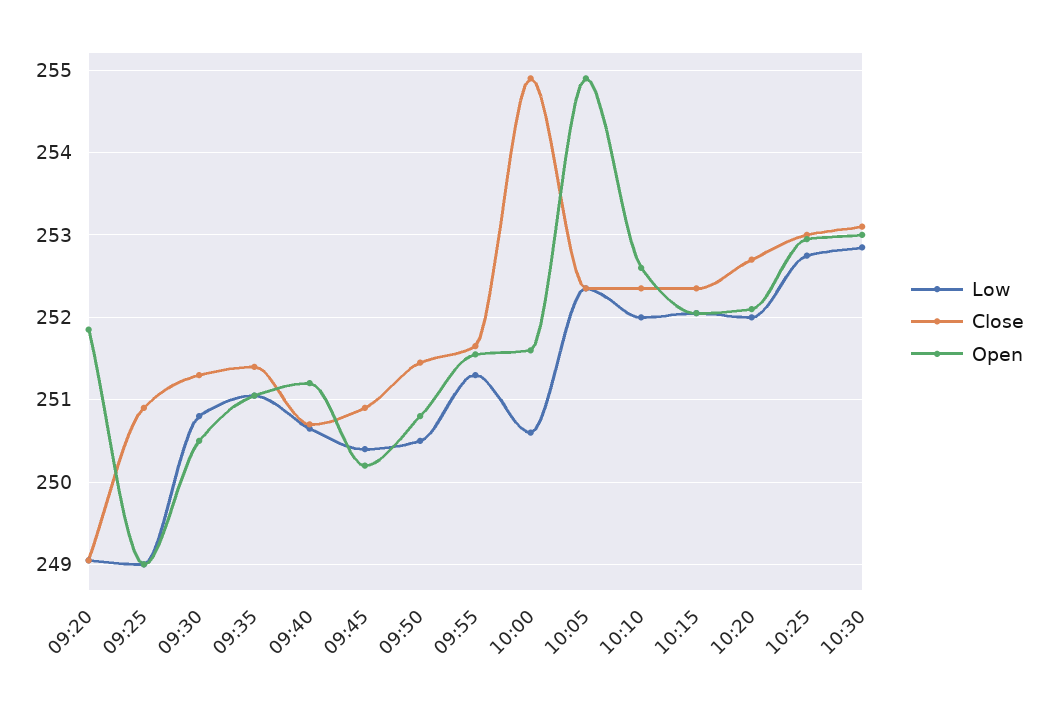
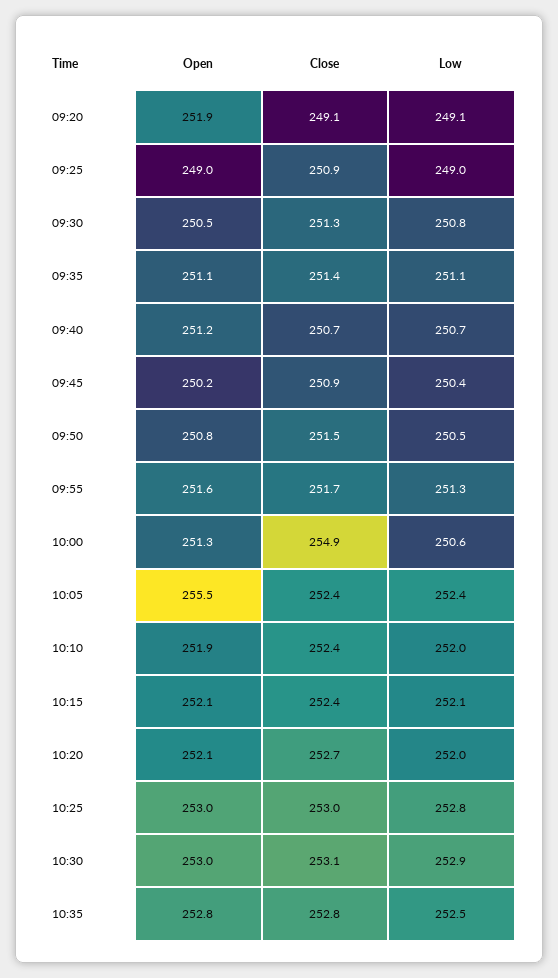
Open, 10:00: 251.6 -> 251.3
Open, 10:05: 254.9 -> 255.5
Open, 10:10: 252.6 -> 251.9
Open, 10:35: none -> 252.8
Close, 10:35: none -> 252.8
Low, 10:35: none -> 252.5

